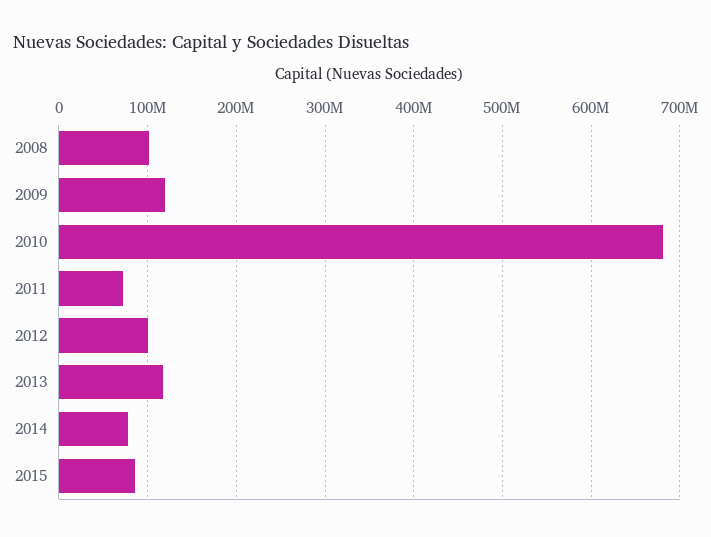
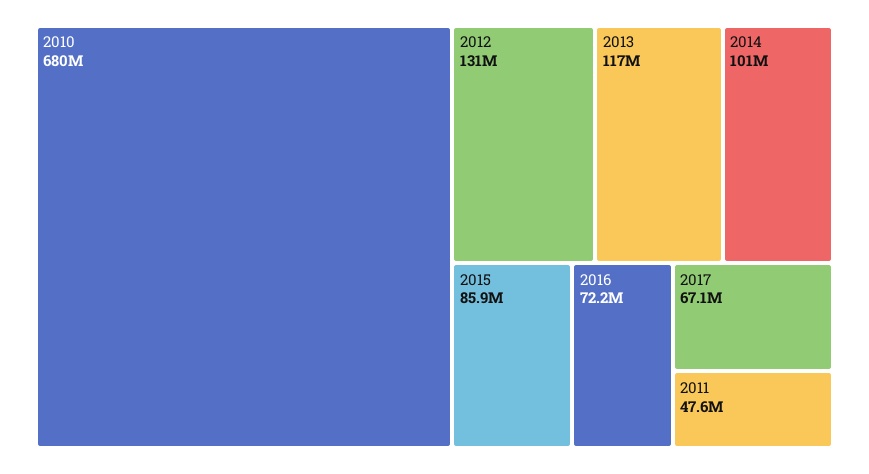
2008: 100000000 -> none
2009: 120000000 -> none
2011: 70000000 -> 47600000
2012: 100000000 -> 131000000
2014: 80000000 -> 101000000
2016: none -> 72200000
2017: none -> 67100000

